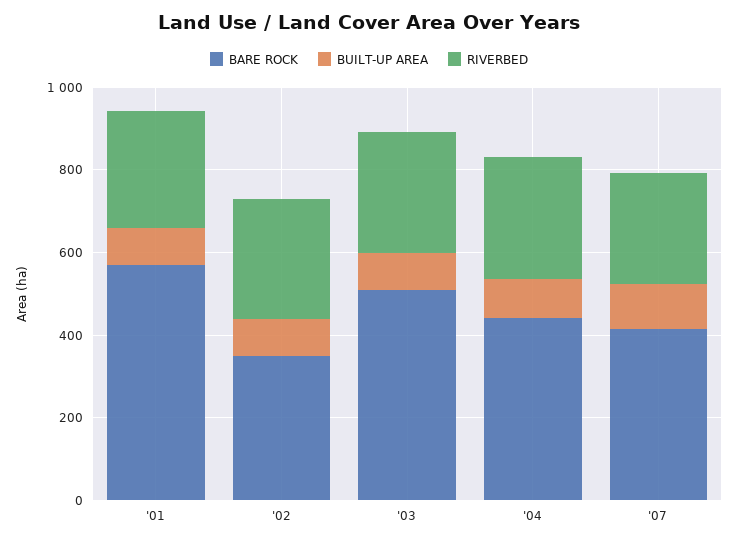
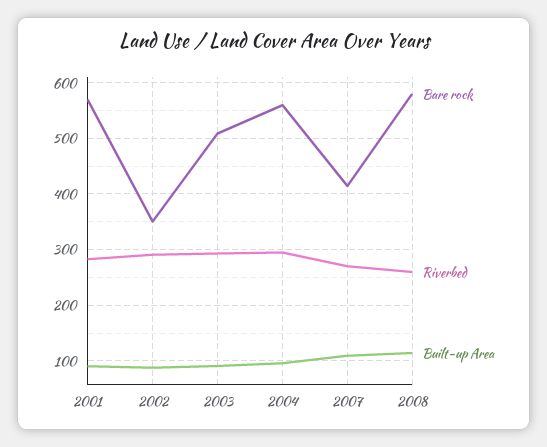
BARE ROCK, '04: 450 -> 560
BARE ROCK, 2008: none -> 580
RIVERBED, 2008: none -> 260
BUILT-UP AREA, 2008: none -> 120

